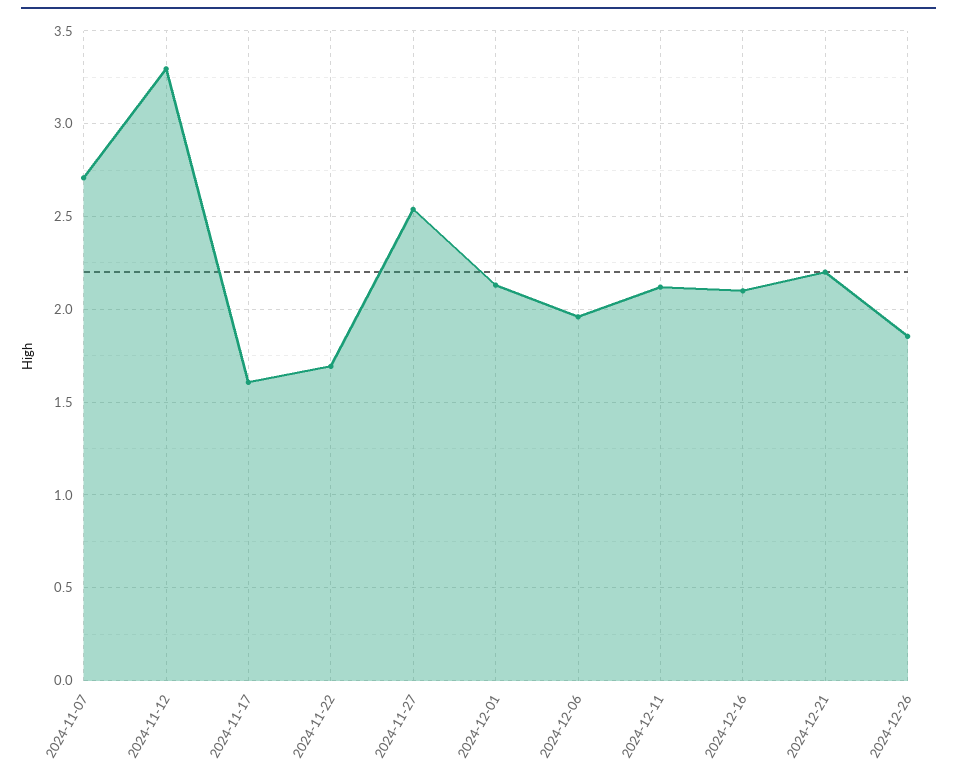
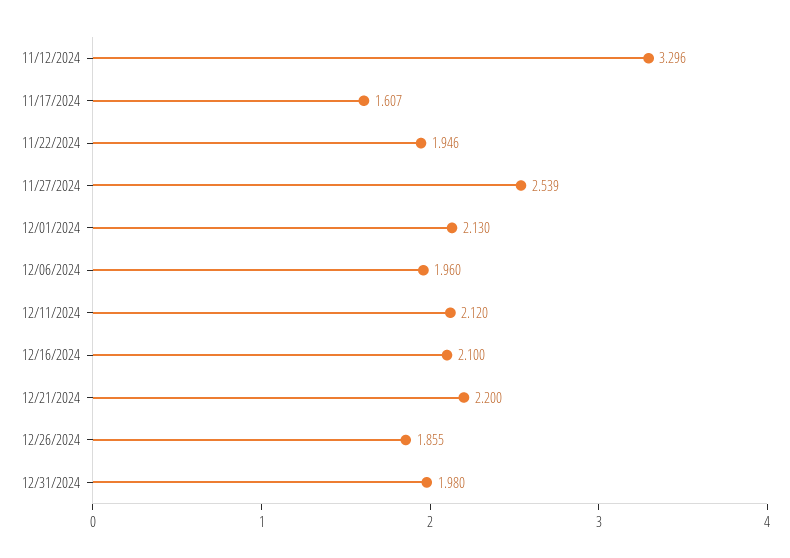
2024-11-07: 2.7 -> none
2024-11-22: 1.7 -> 1.946
12/31/2024: none -> 1.98

